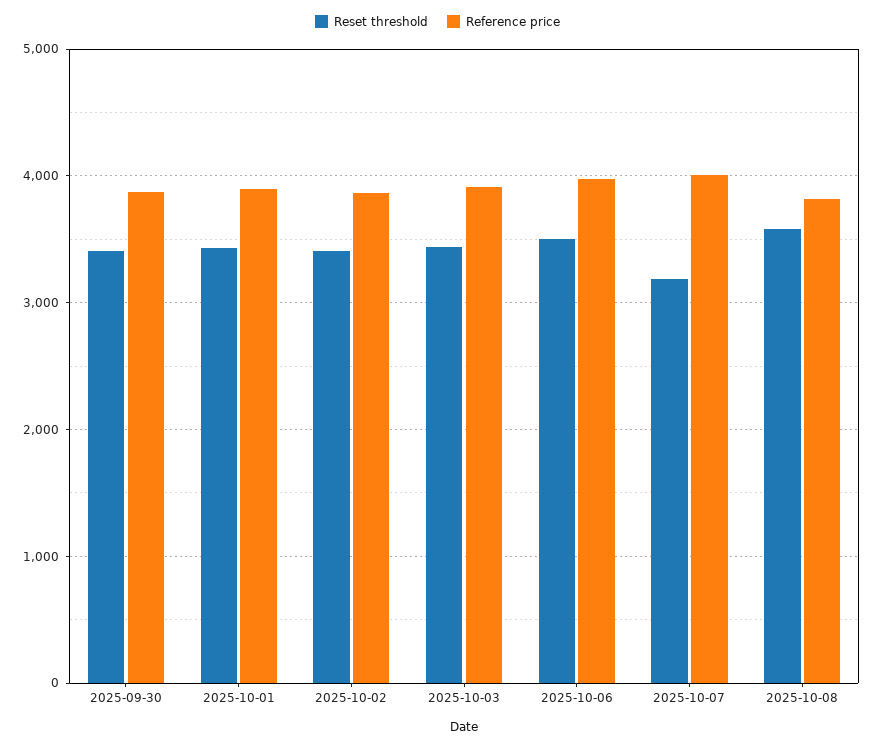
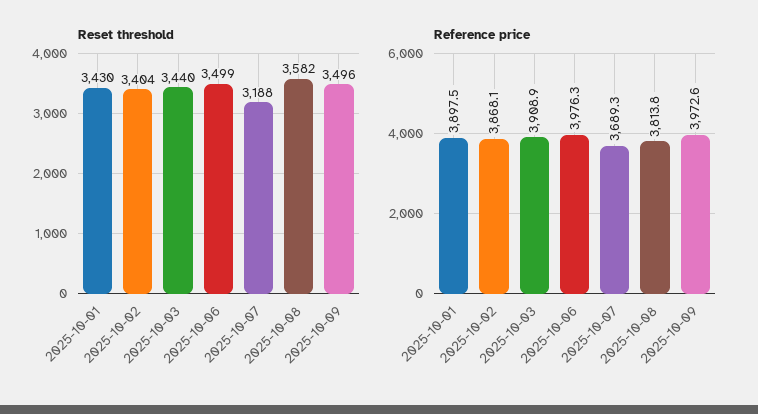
Reset threshold, 2025-09-30: 3400 -> none
Reference price, 2025-09-30: 3900 -> none
Reference price, 2025-10-07: 4000 -> 3689.3
Reset threshold, 2025-10-09: none -> 3496
Reference price, 2025-10-09: none -> 3972.6

